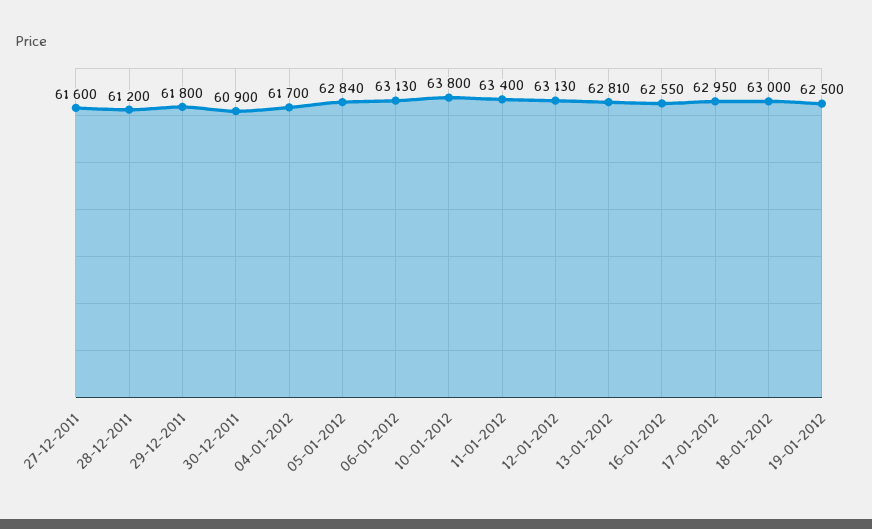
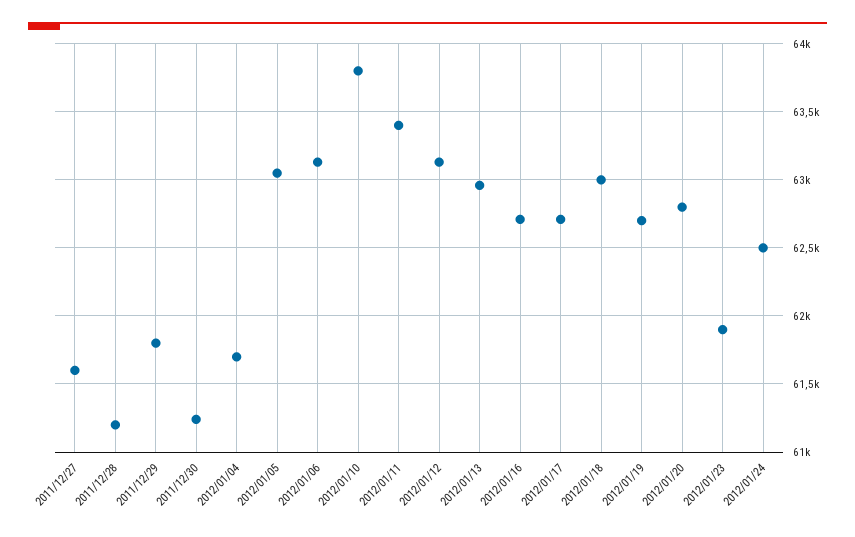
30-12-2011: 60900 -> 61250
05-01-2012: 62840 -> 63050
13-01-2012: 62810 -> 62950
16-01-2012: 62550 -> 62700
17-01-2012: 62950 -> 62700
19-01-2012: 62500 -> 62700
2012/01/20: none -> 62800
2012/01/23: none -> 61900
2012/01/24: none -> 62500

